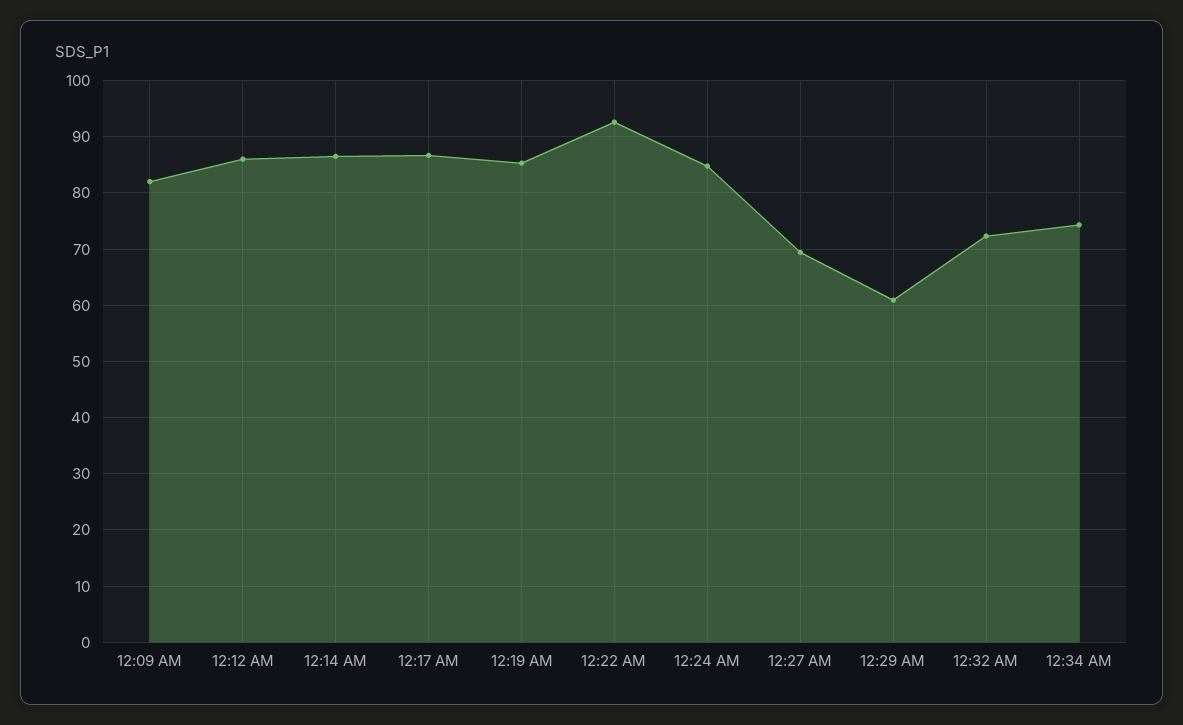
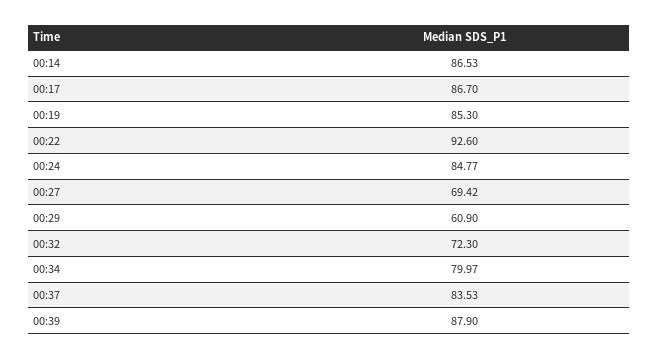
12:09 AM: 82 -> none
12:12 AM: 86 -> none
12:34 AM: 74 -> 79.97
00:37: none -> 83.53
00:39: none -> 87.9

